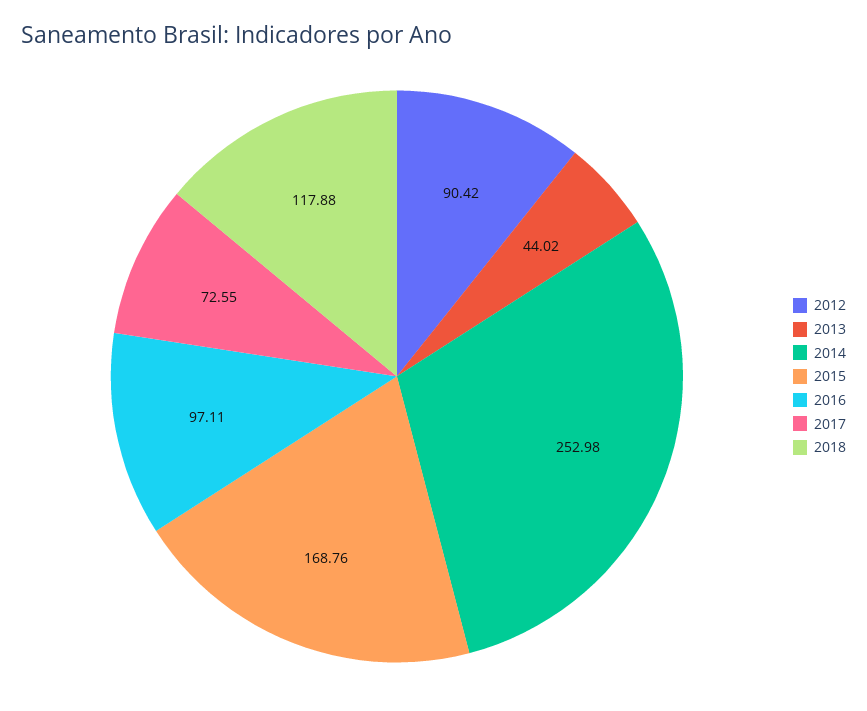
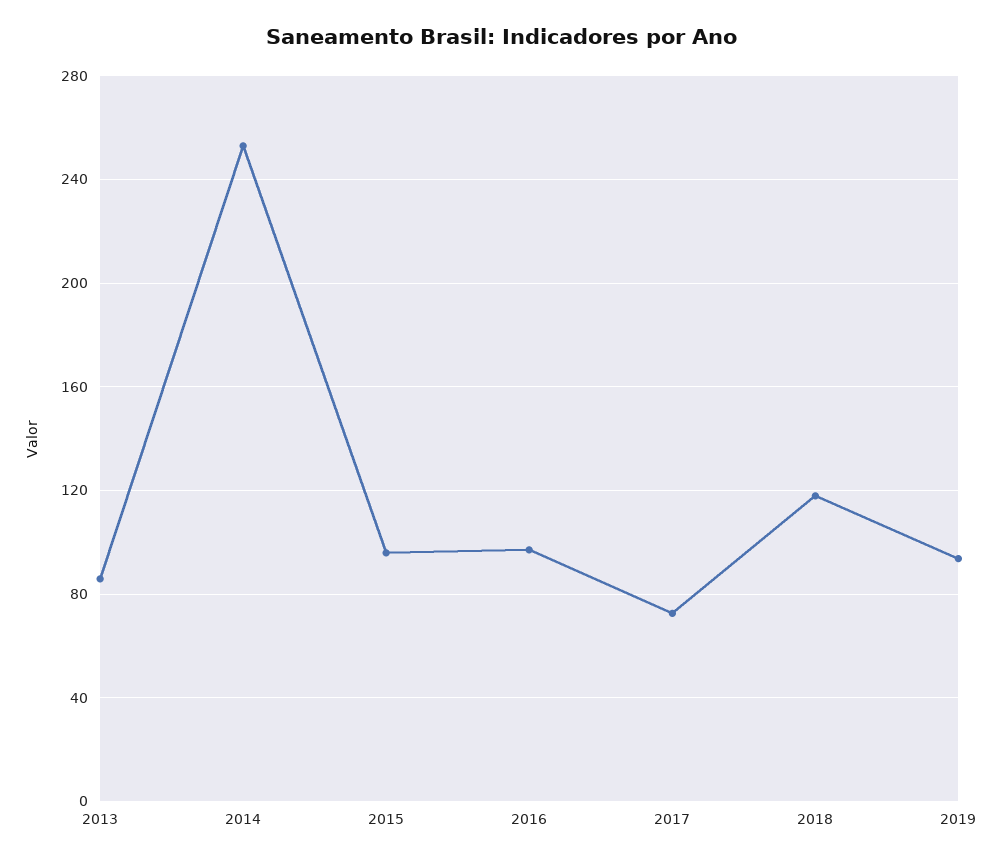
2012: 90.42 -> none
2013: 44.02 -> 85
2015: 168.76 -> 95
2019: none -> 95

